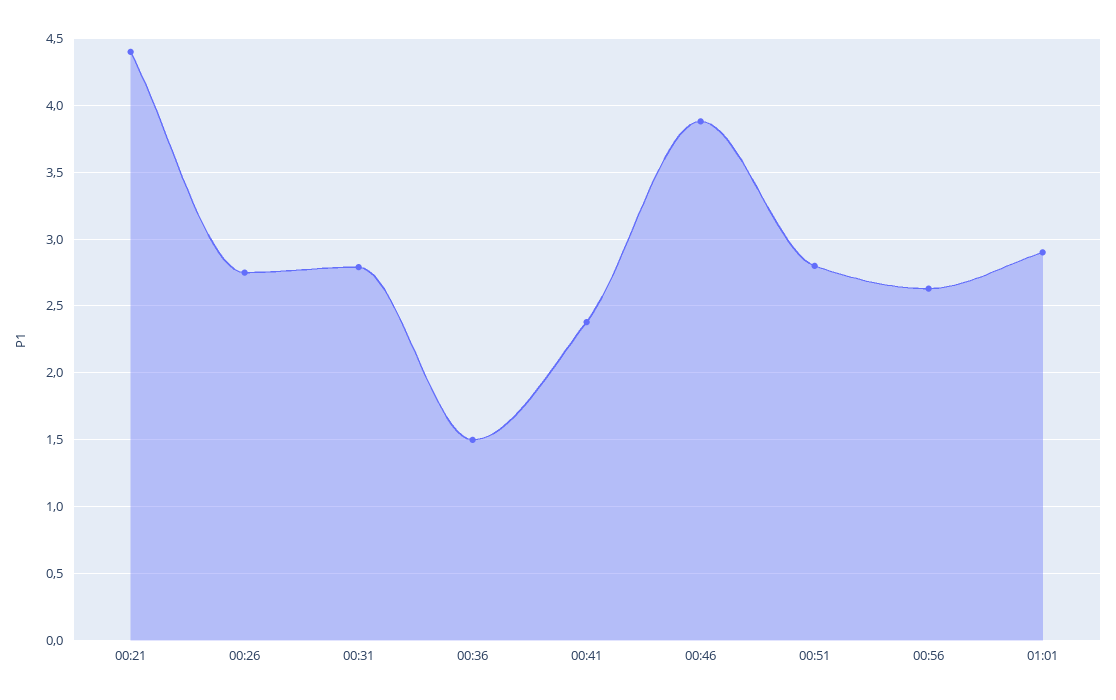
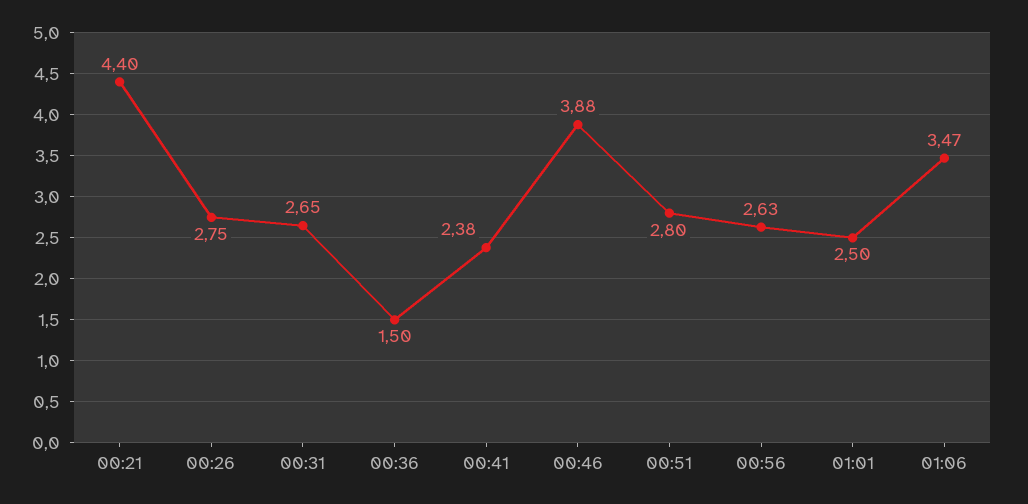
00:31: 2.8 -> 2.65
01:01: 2.9 -> 2.5
01:06: none -> 3.47

